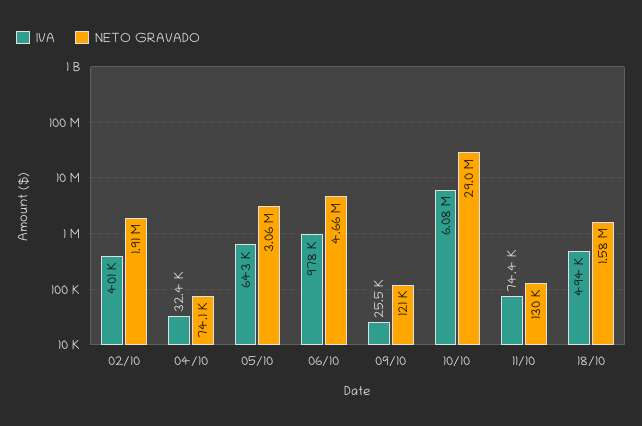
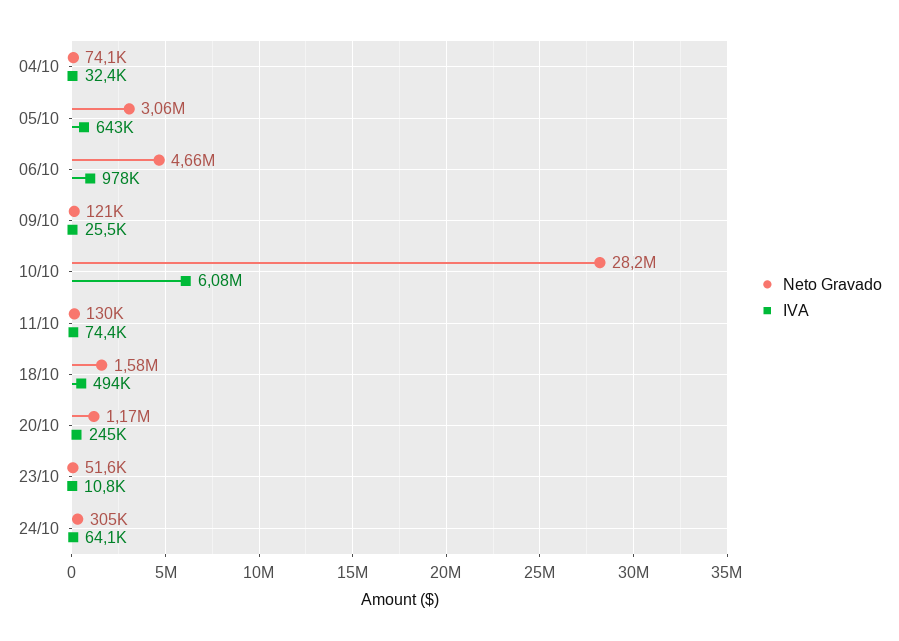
IVA, 02/10: 401000 -> none
NETO GRAVADO, 02/10: 1910000 -> none
NETO GRAVADO, 10/10: 29000000 -> 28200000
NETO GRAVADO, 20/10: none -> 1170000
IVA, 20/10: none -> 245000
NETO GRAVADO, 23/10: none -> 51600
IVA, 23/10: none -> 10800
NETO GRAVADO, 24/10: none -> 305000
IVA, 24/10: none -> 64100

